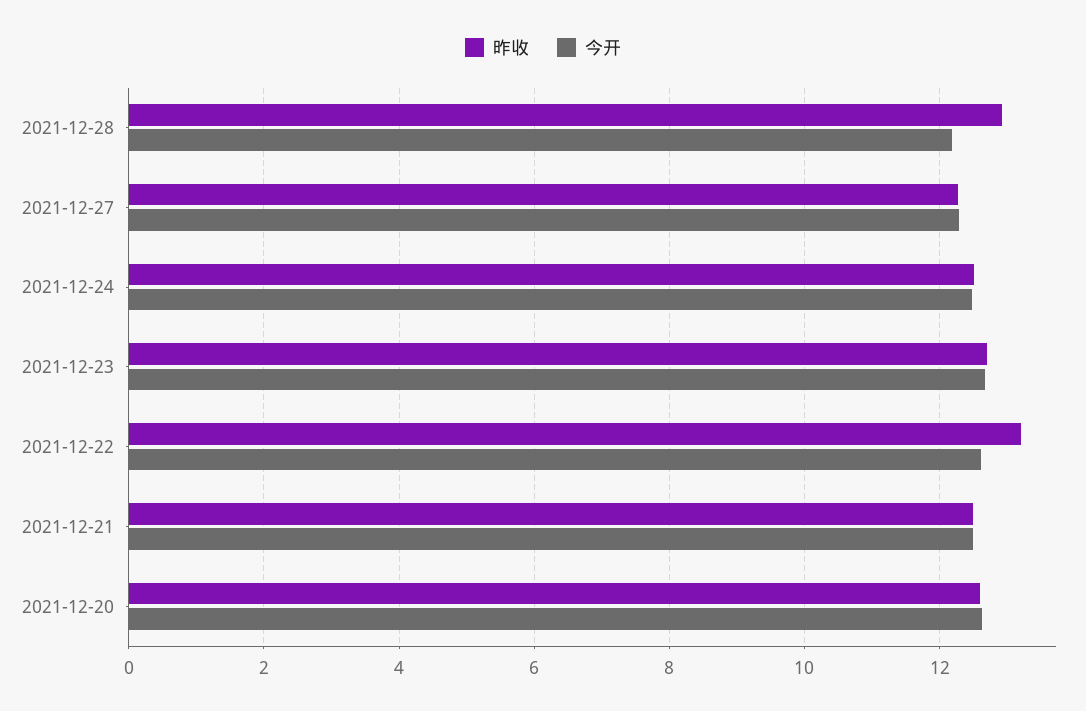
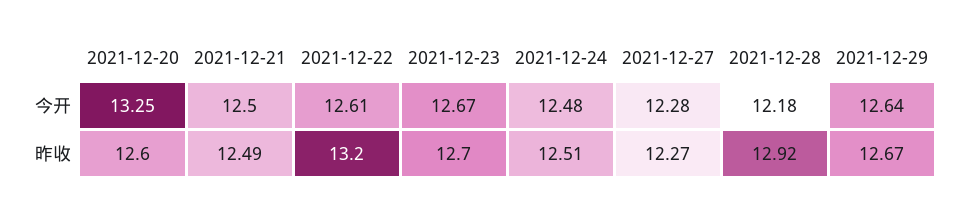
今开, 2021-12-20: 12.6 -> 13.25
今开, 2021-12-29: none -> 12.64
昨收, 2021-12-29: none -> 12.67

